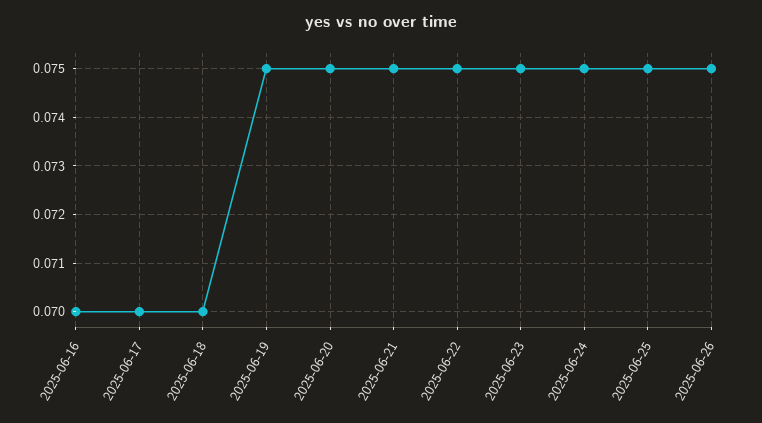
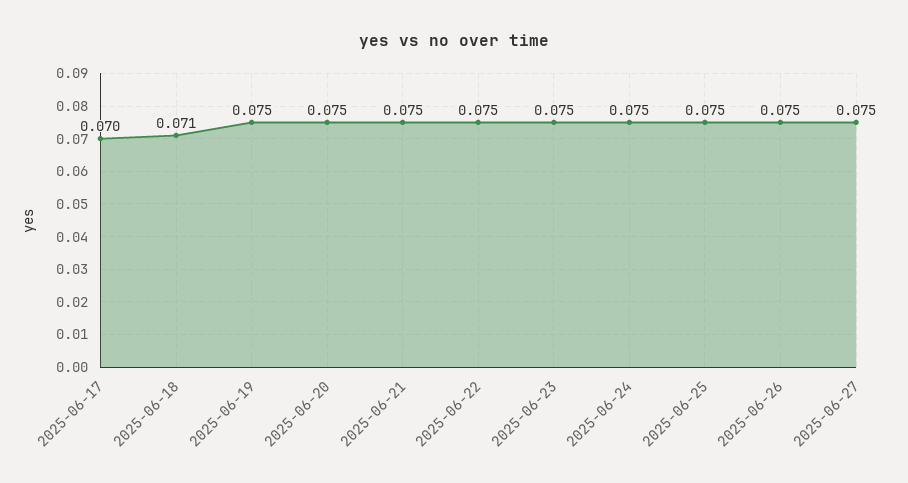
2025-06-16: 0.07 -> none
2025-06-18: 0.07 -> 0.071
2025-06-27: none -> 0.075

